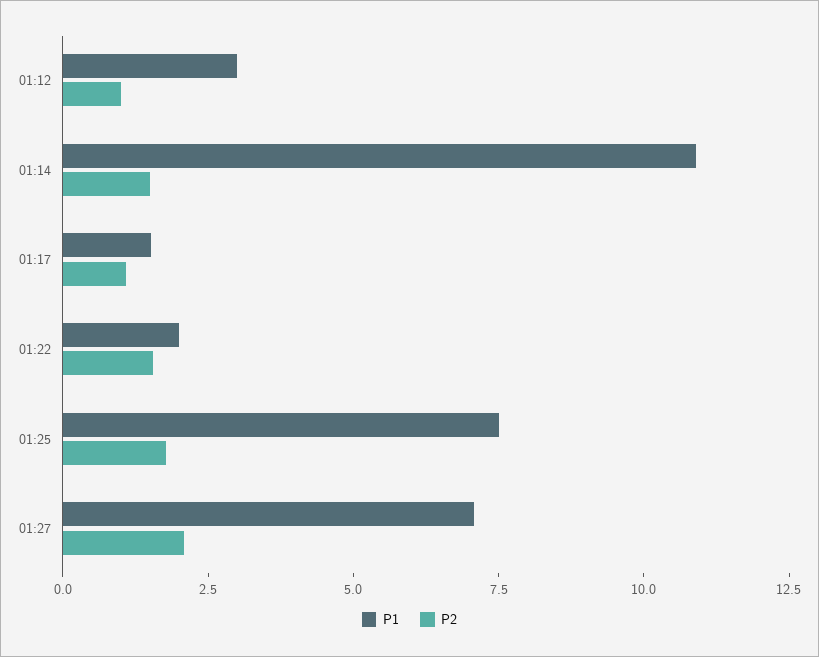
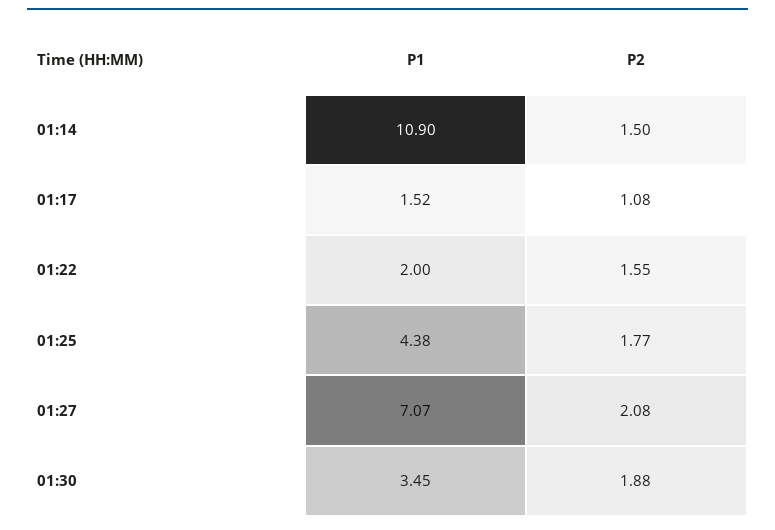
P1, 01:12: 3 -> none
P2, 01:12: 1 -> none
P1, 01:25: 7.5 -> 4.38
P1, 01:30: none -> 3.45
P2, 01:30: none -> 1.88

